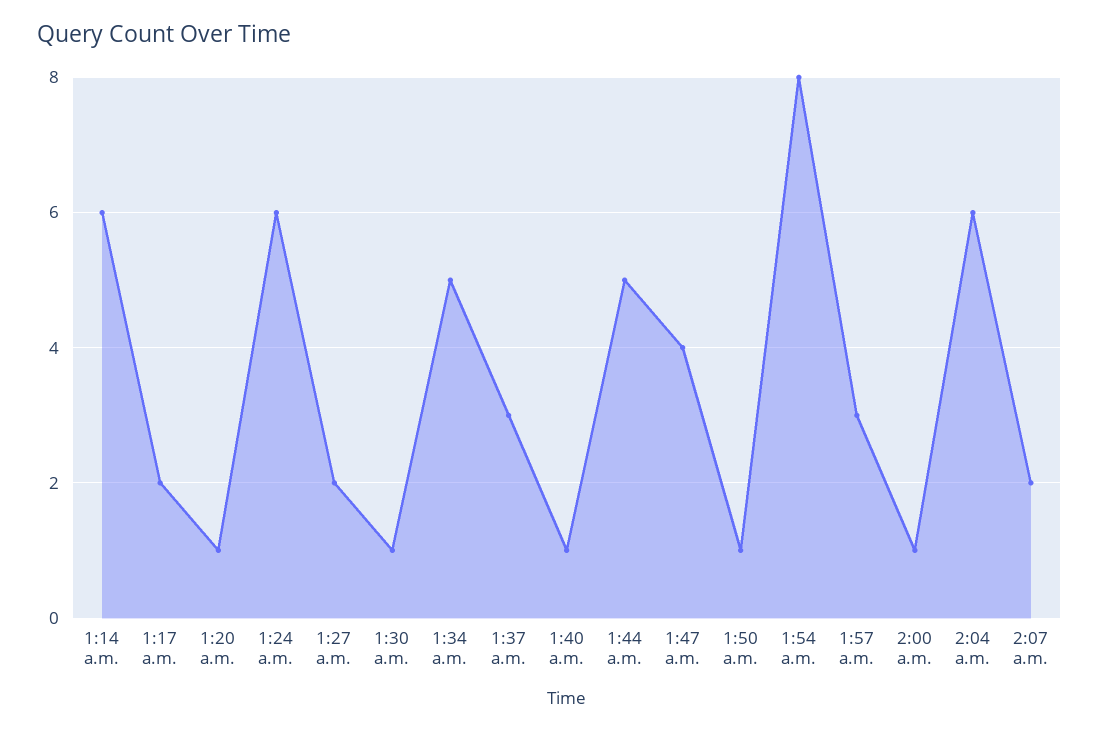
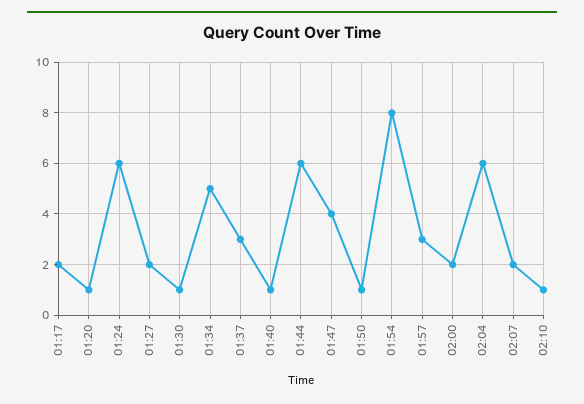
1:14 a.m.: 6 -> none
1:44 a.m.: 5 -> 6
2:00 a.m.: 1 -> 2
02:10: none -> 1

